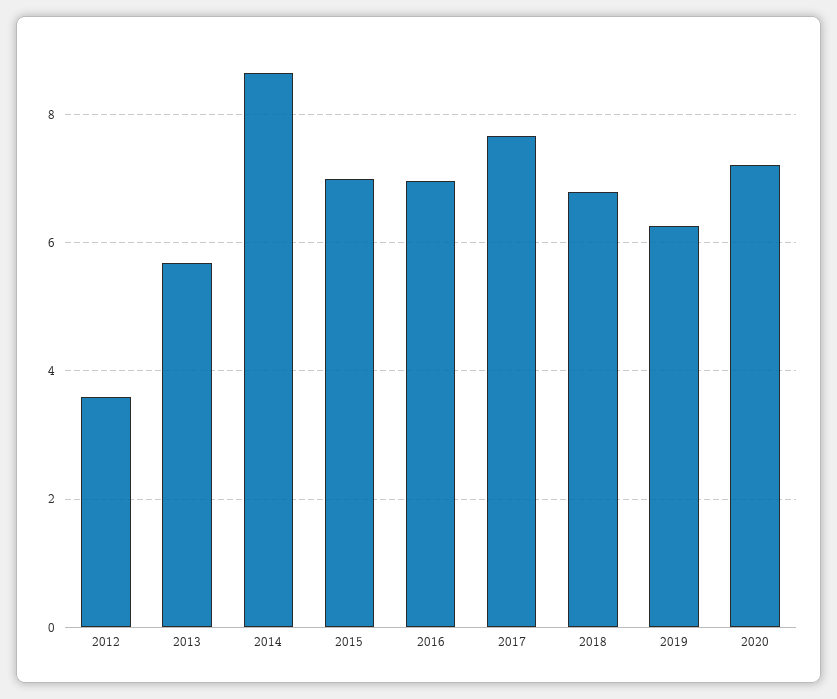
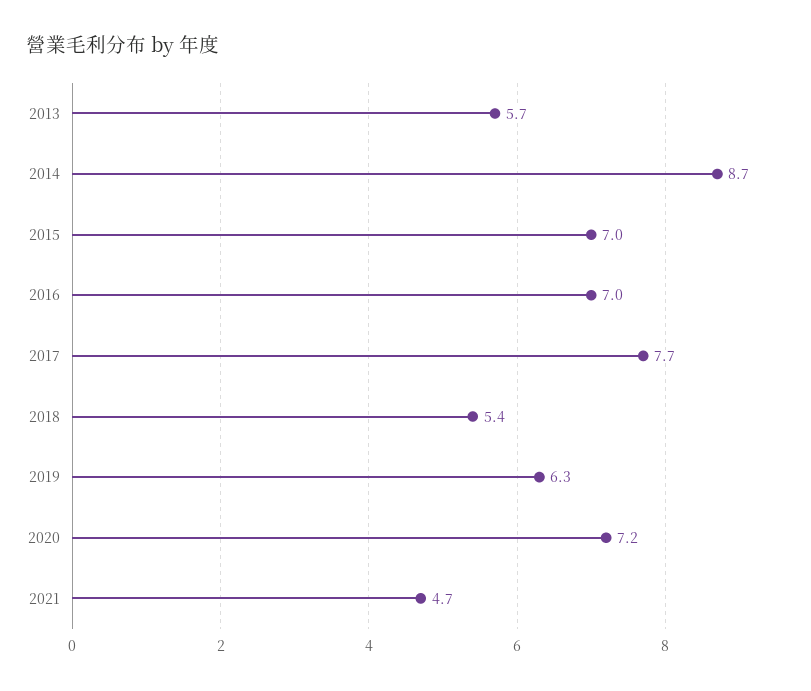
2012: 3.6 -> none
2018: 6.8 -> 5.4
2021: none -> 4.7

